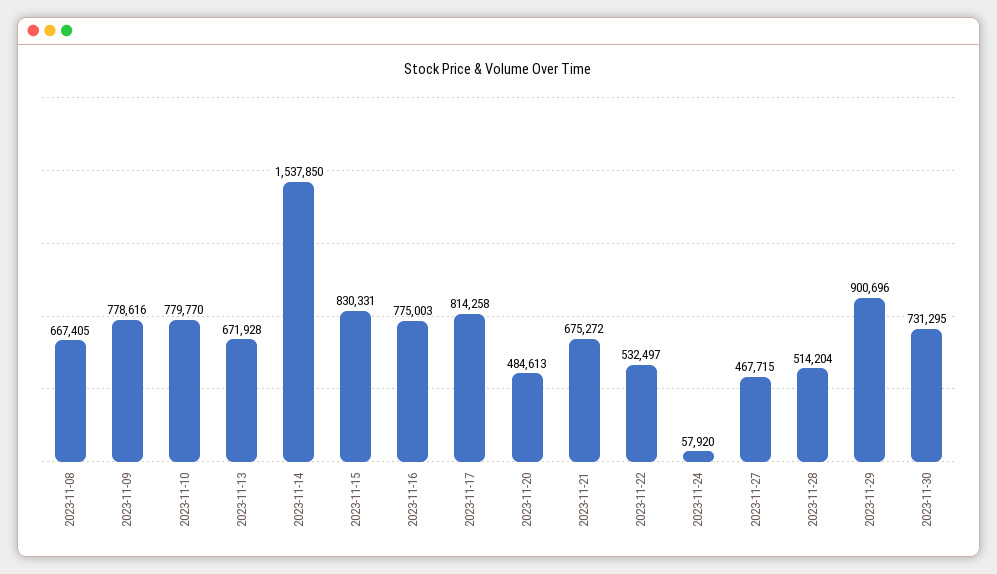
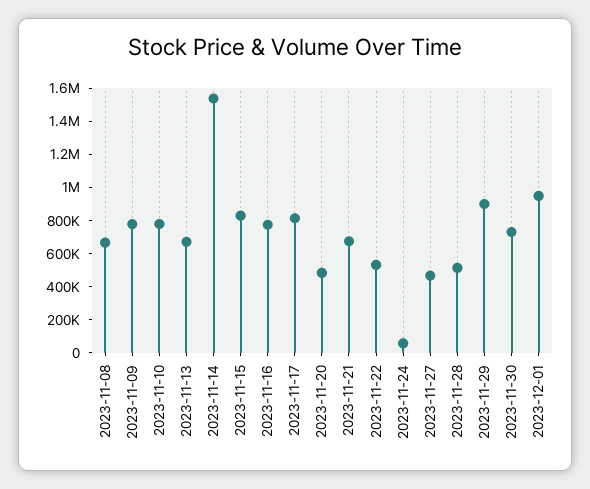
2023-12-01: none -> 950000

